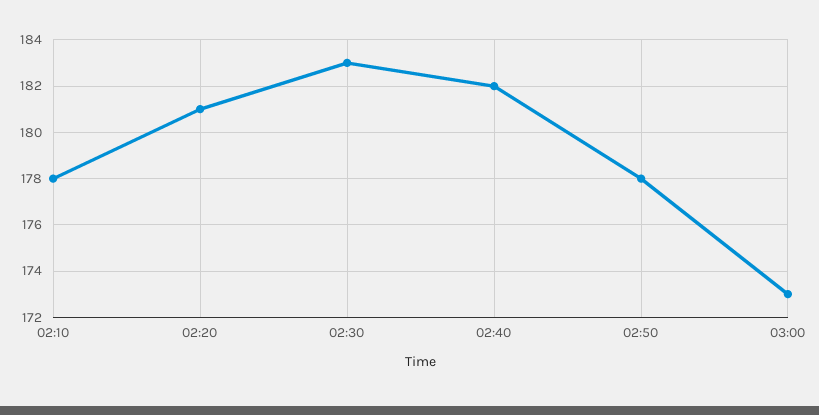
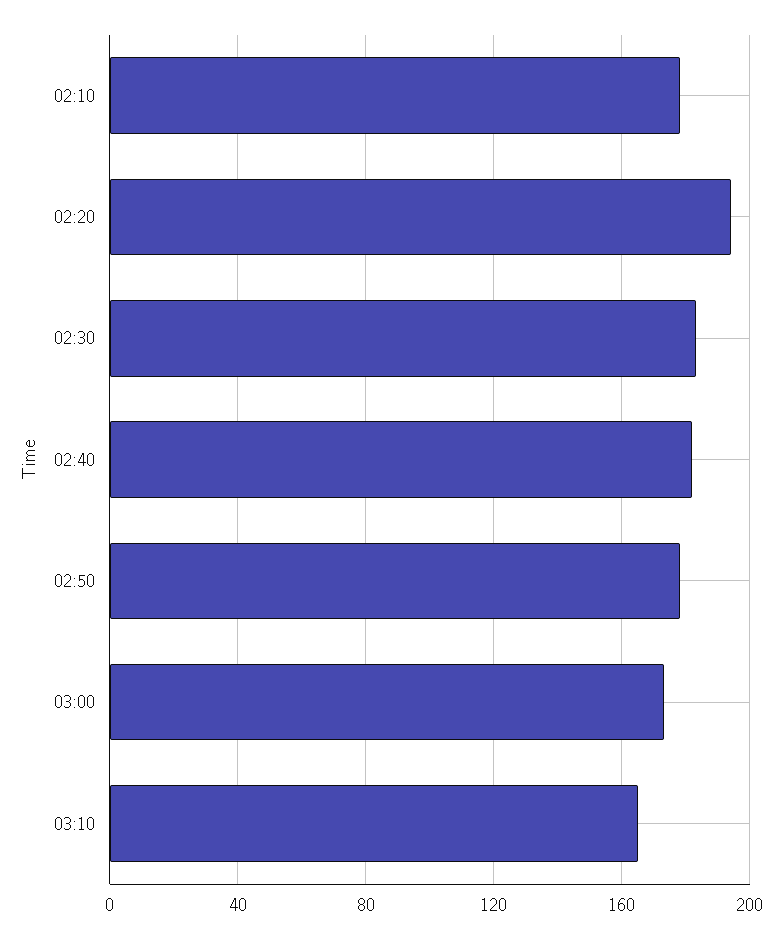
02:20: 181 -> 195
03:10: none -> 165

